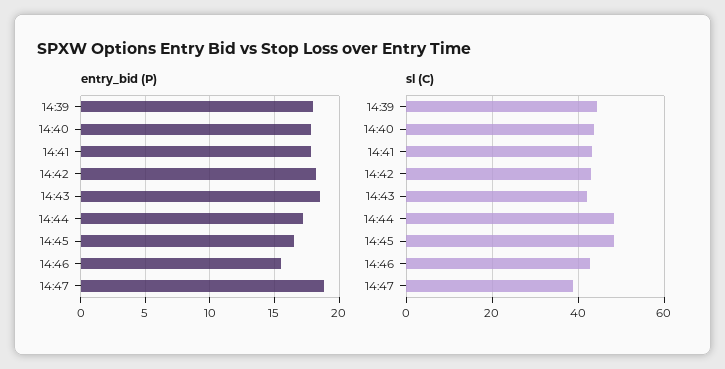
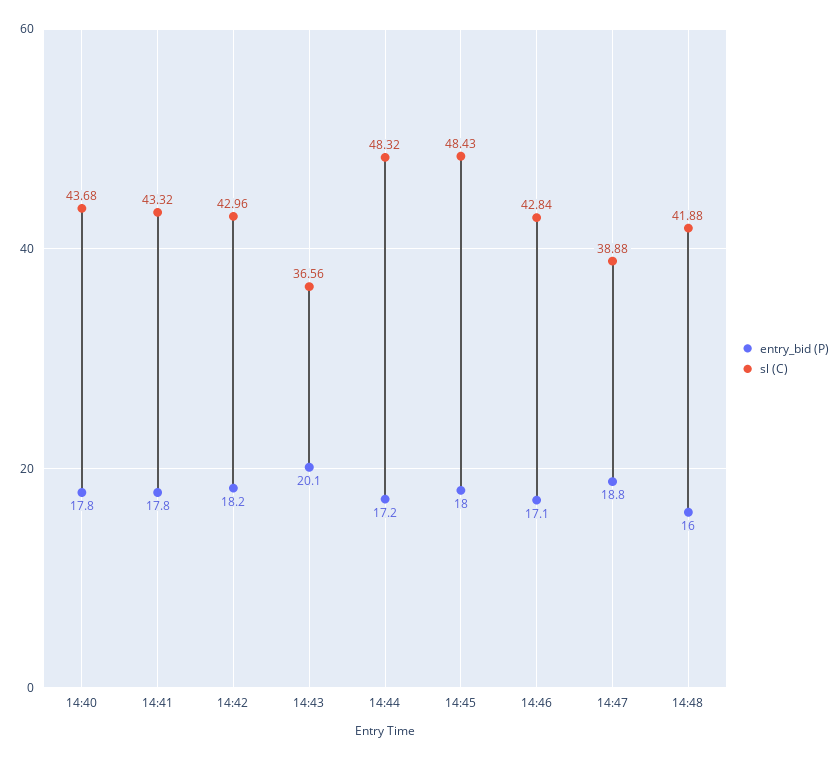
entry_bid (P), 14:39: 18 -> none
entry_bid (P), 14:43: 18.5 -> 20.1
entry_bid (P), 14:45: 16.5 -> 18
entry_bid (P), 14:46: 15.5 -> 17.1
sl (C), 14:39: 44 -> none
sl (C), 14:43: 42 -> 36.56
entry_bid (P), 14:48: none -> 16
sl (C), 14:48: none -> 41.88

